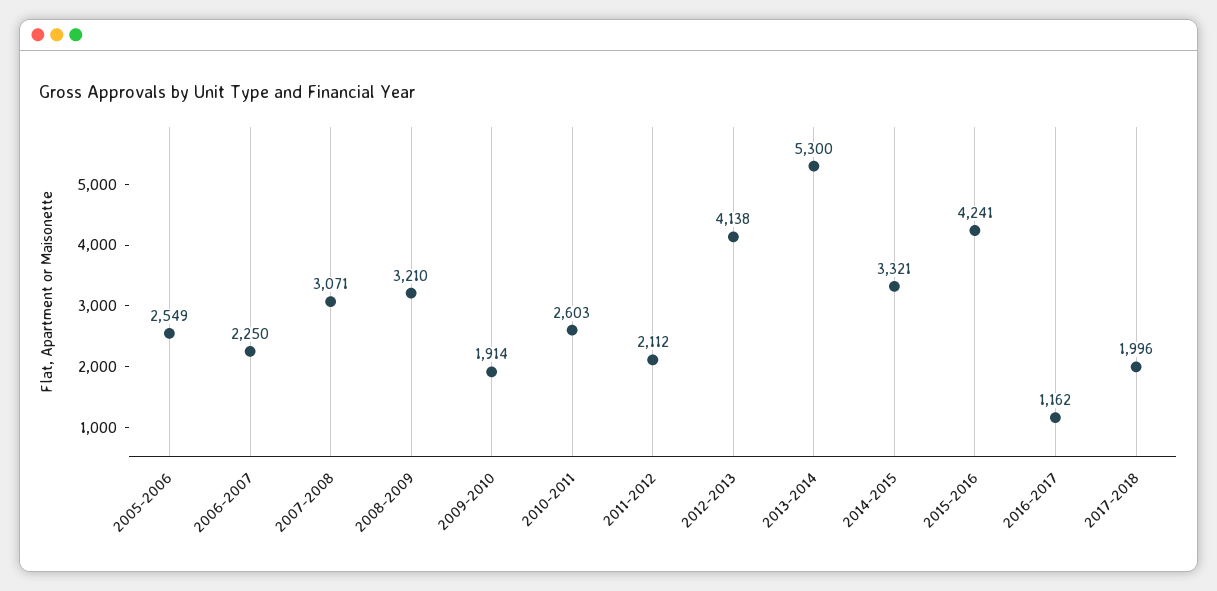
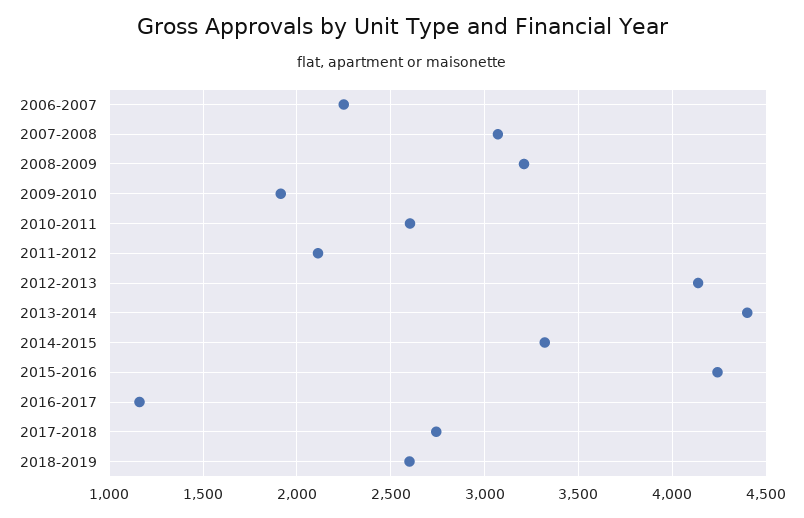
2005-2006: 2549 -> none
2013-2014: 5300 -> 4400
2017-2018: 1996 -> 2750
2018-2019: none -> 2600

